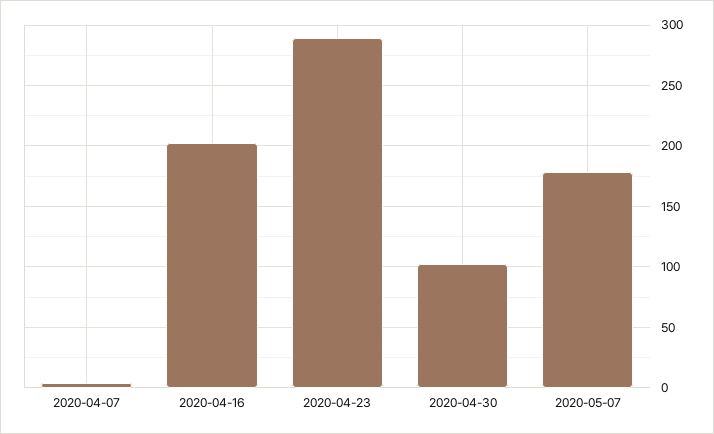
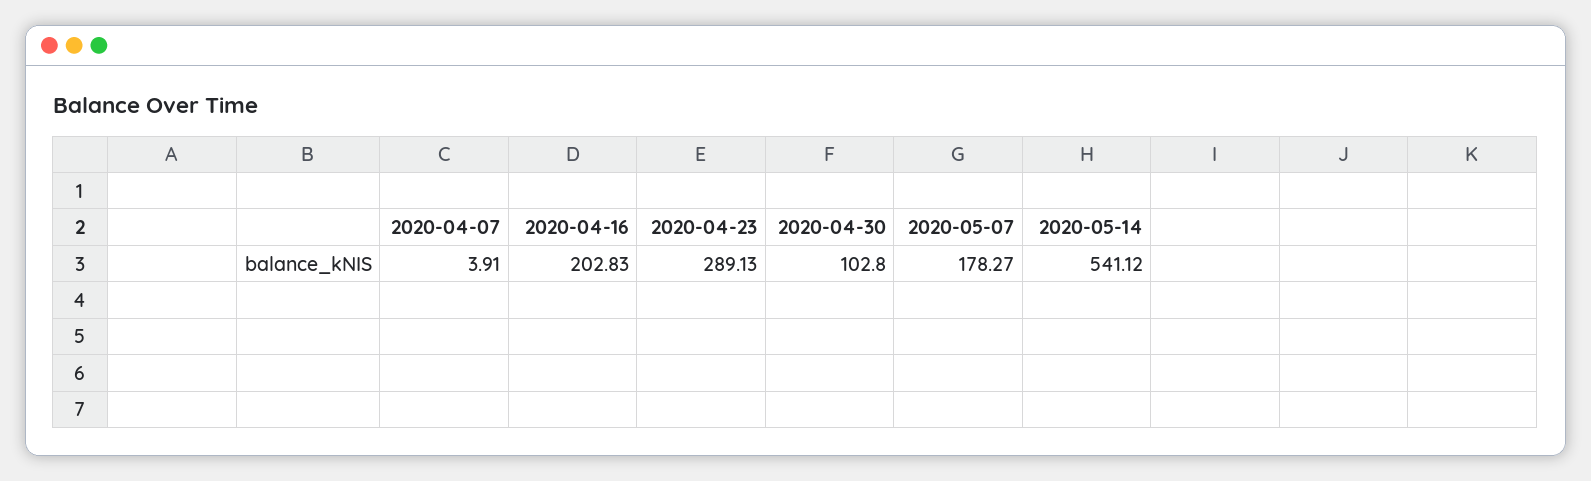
2020-05-14: none -> 541.12

